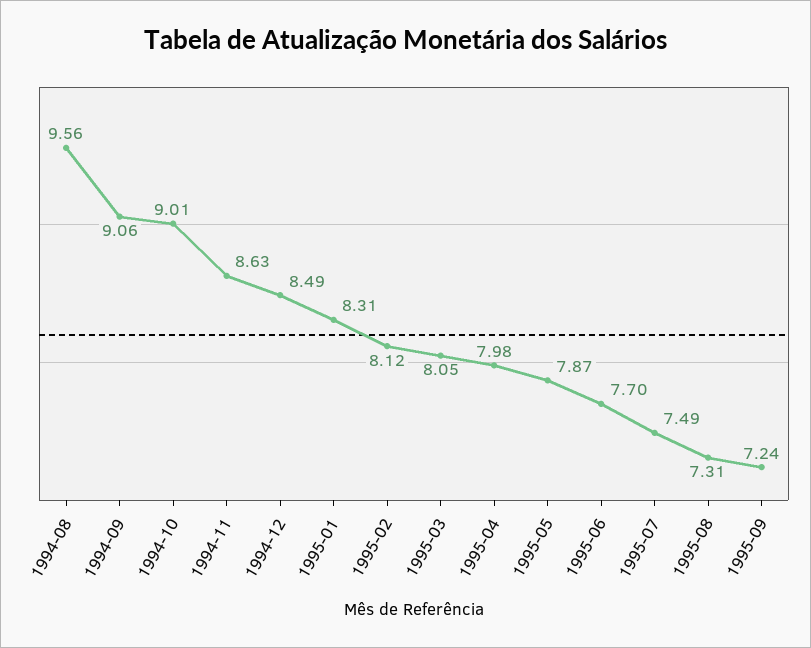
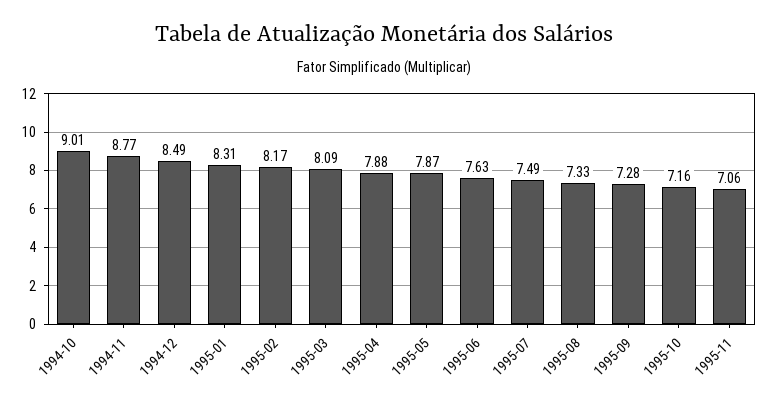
1994-08: 9.56 -> none
1994-09: 9.06 -> none
1994-11: 8.63 -> 8.77
1995-02: 8.12 -> 8.17
1995-03: 8.05 -> 8.09
1995-04: 7.98 -> 7.88
1995-06: 7.7 -> 7.63
1995-08: 7.31 -> 7.33
1995-09: 7.24 -> 7.28
1995-10: none -> 7.16
1995-11: none -> 7.06

